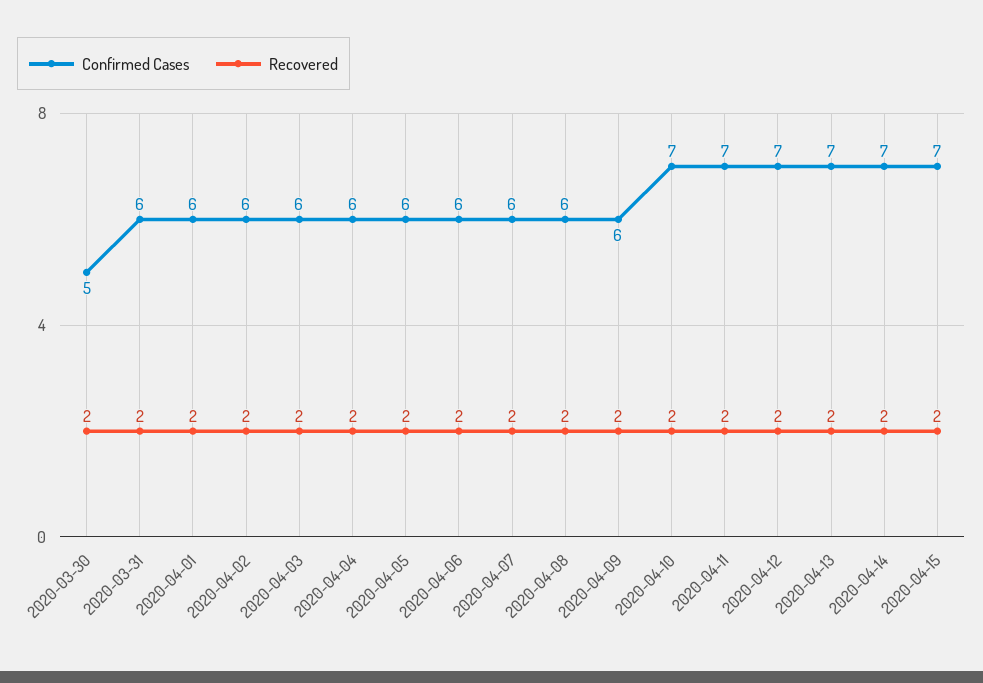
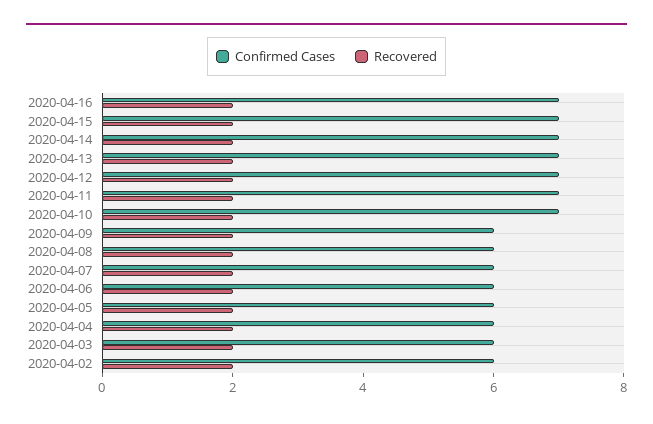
Confirmed Cases, 2020-03-30: 5 -> none
Recovered, 2020-03-30: 2 -> none
Confirmed Cases, 2020-03-31: 6 -> none
Recovered, 2020-03-31: 2 -> none
Confirmed Cases, 2020-04-01: 6 -> none
Recovered, 2020-04-01: 2 -> none
Confirmed Cases, 2020-04-16: none -> 7
Recovered, 2020-04-16: none -> 2

